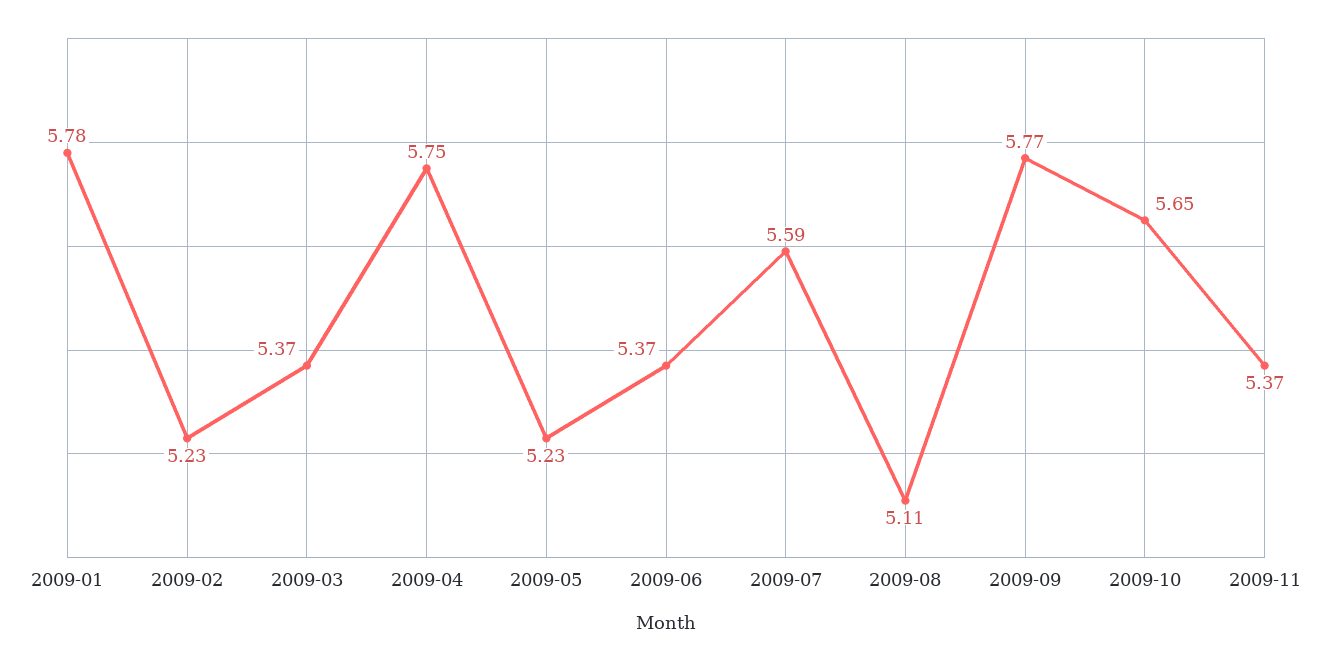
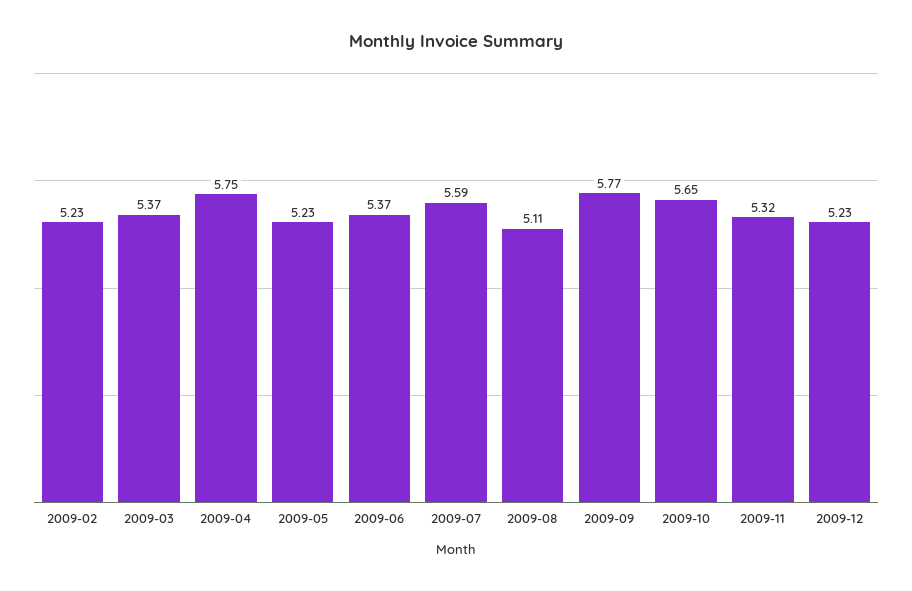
2009-01: 5.78 -> none
2009-11: 5.37 -> 5.32
2009-12: none -> 5.23

